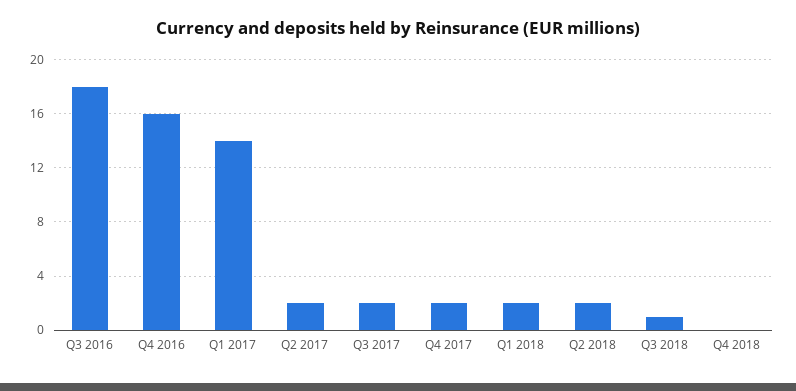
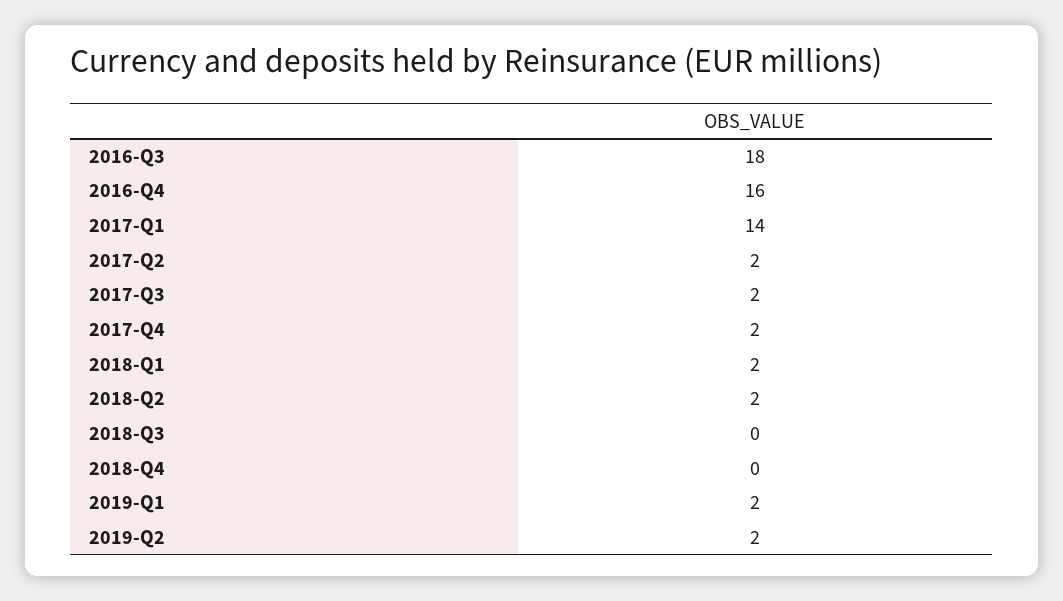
Q3 2018: 1 -> 0
2019-Q1: none -> 2
2019-Q2: none -> 2

